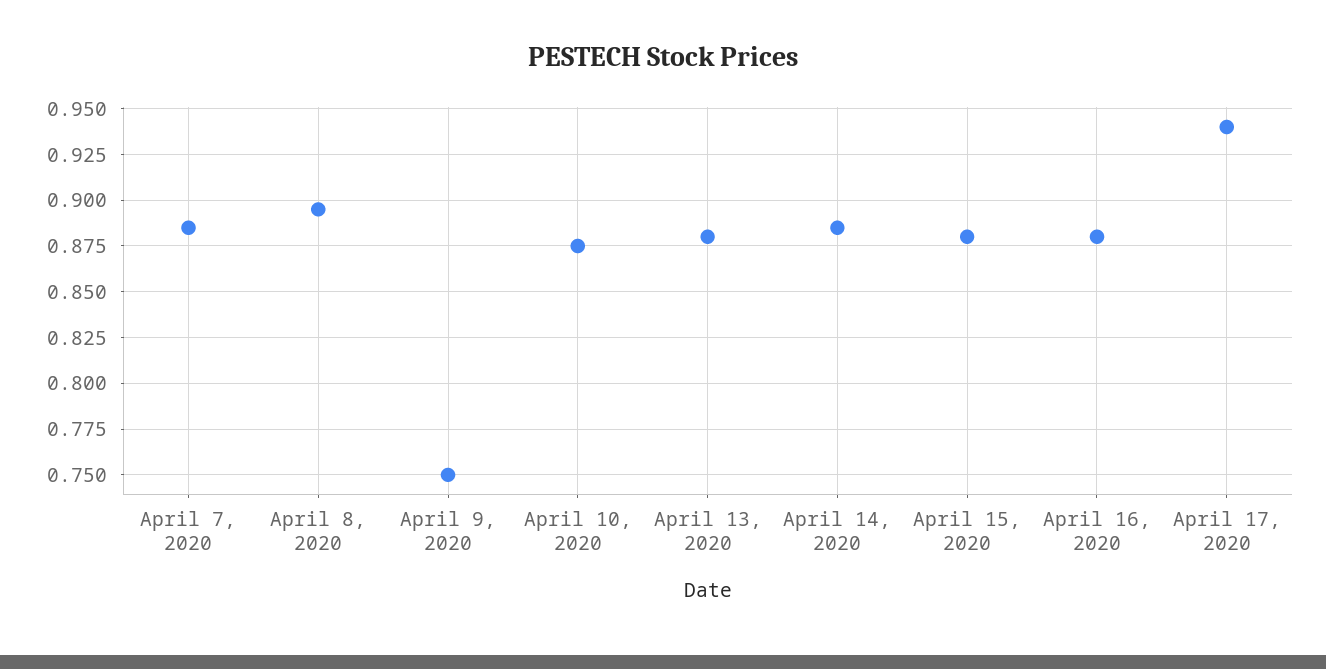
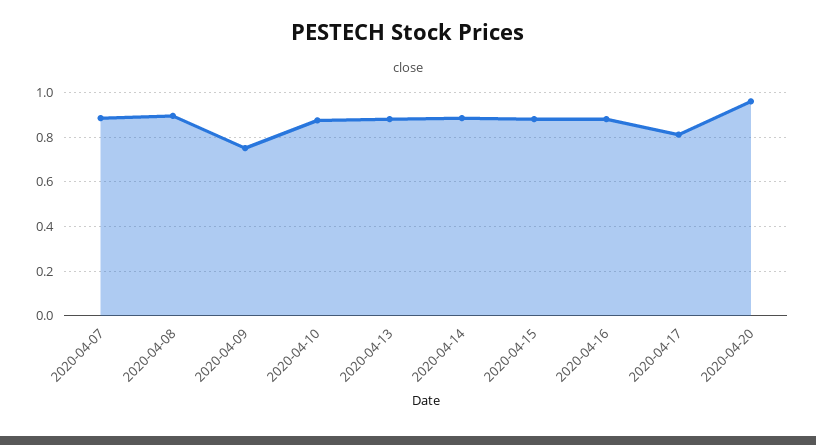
April 17, 2020: 0.94 -> 0.8
2020-04-20: none -> 0.95

